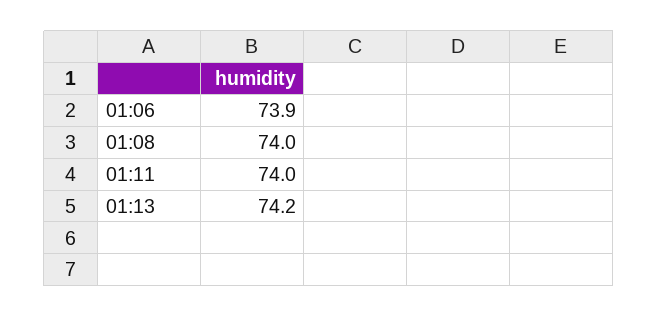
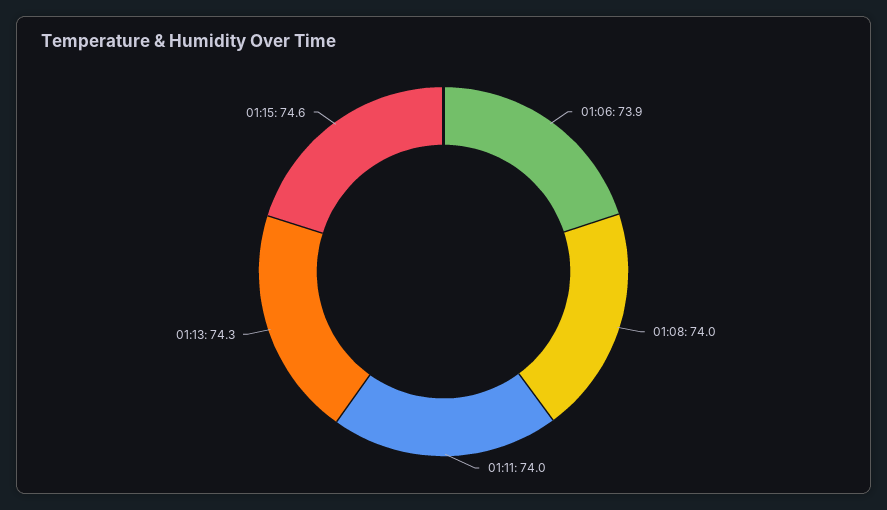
01:13: 74.2 -> 74.3
01:15: none -> 74.6

